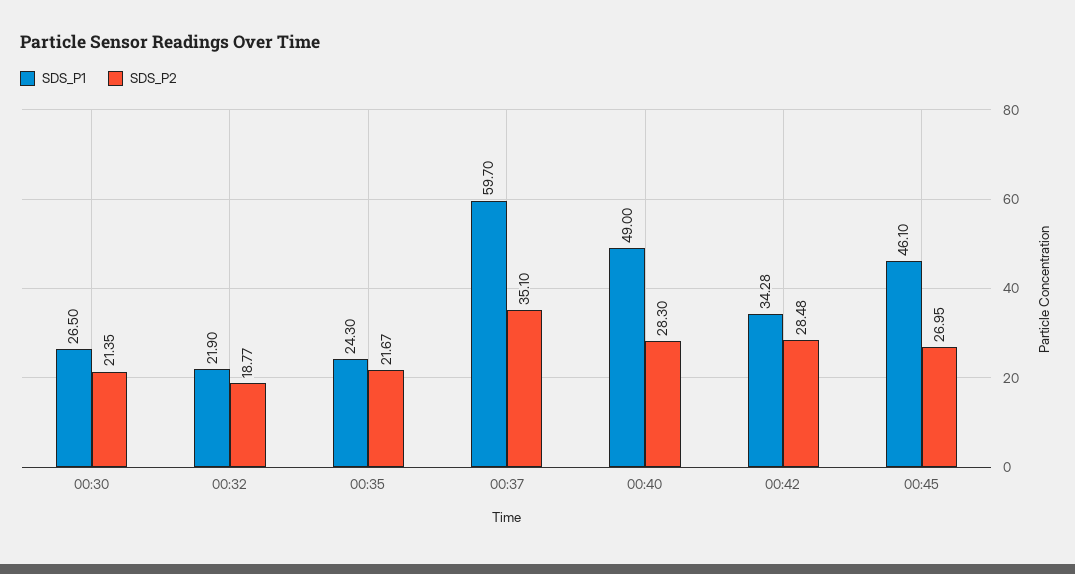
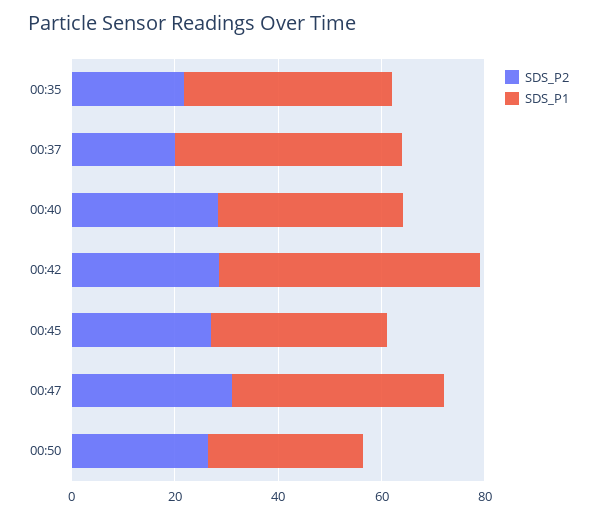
SDS_P1, 00:30: 26.5 -> none
SDS_P2, 00:30: 21.35 -> none
SDS_P1, 00:32: 21.9 -> none
SDS_P2, 00:32: 18.77 -> none
SDS_P1, 00:35: 24.3 -> 40
SDS_P1, 00:37: 59.7 -> 45
SDS_P2, 00:37: 35.1 -> 20
SDS_P1, 00:40: 49 -> 35
SDS_P1, 00:42: 34.28 -> 50
SDS_P1, 00:45: 46.1 -> 35
SDS_P2, 00:47: none -> 30
SDS_P1, 00:47: none -> 40
SDS_P2, 00:50: none -> 25
SDS_P1, 00:50: none -> 30

